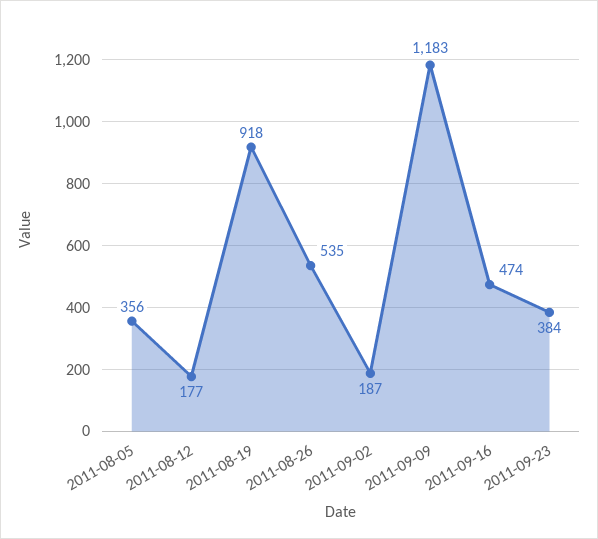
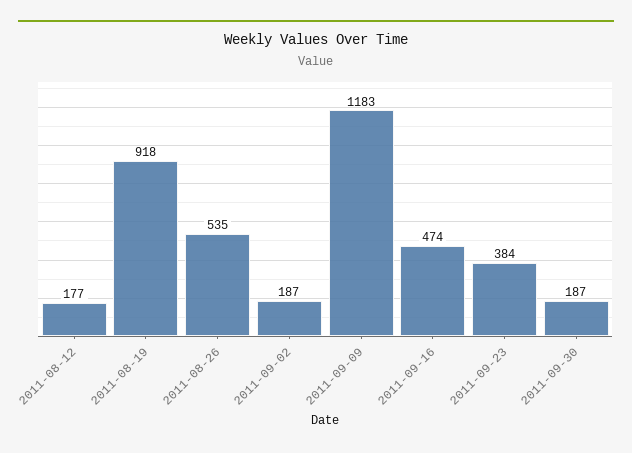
2011-08-05: 356 -> none
2011-09-30: none -> 187

